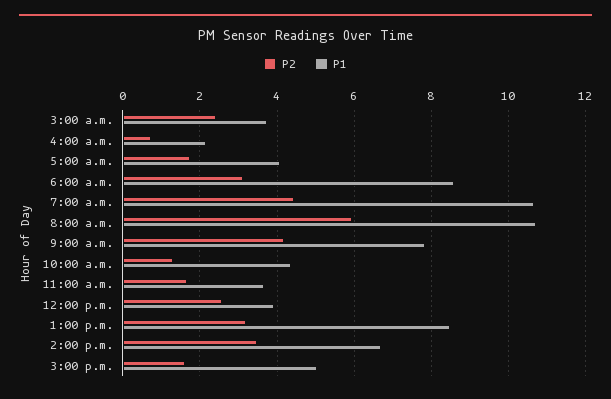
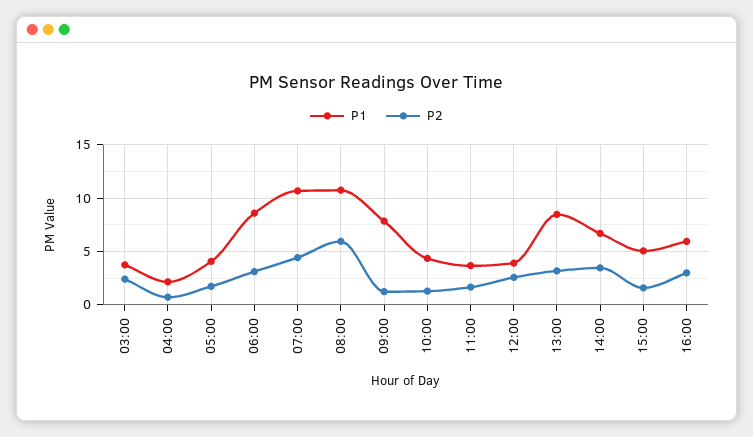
P2, 9:00 a.m.: 4.2 -> 1
P1, 16:00: none -> 6
P2, 16:00: none -> 3

